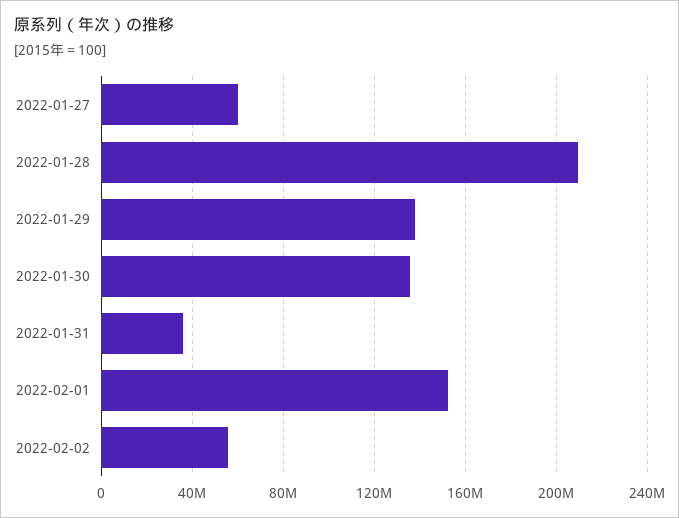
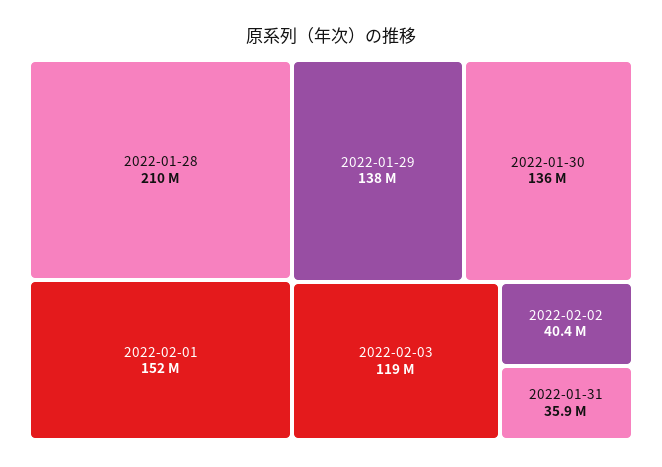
2022-01-27: 60000000 -> none
2022-02-02: 55000000 -> 40400000
2022-02-03: none -> 119000000

